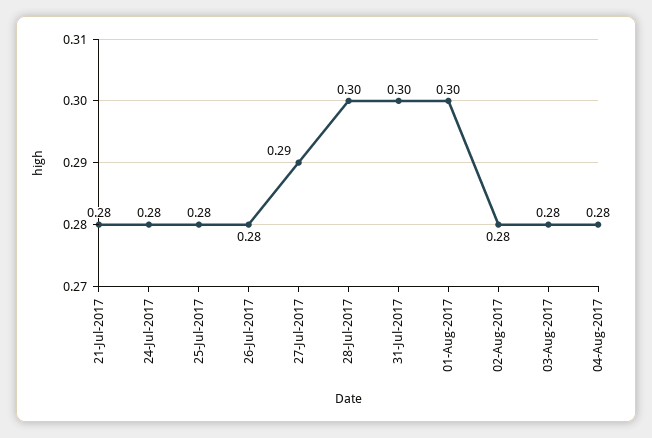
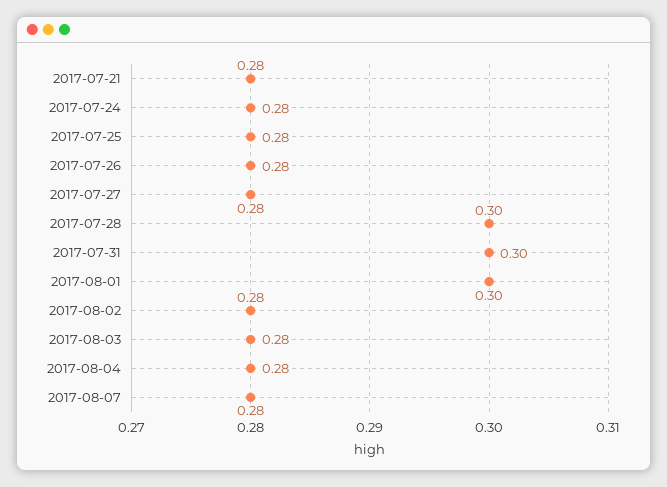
27-Jul-2017: 0.29 -> 0.28
2017-08-07: none -> 0.28

